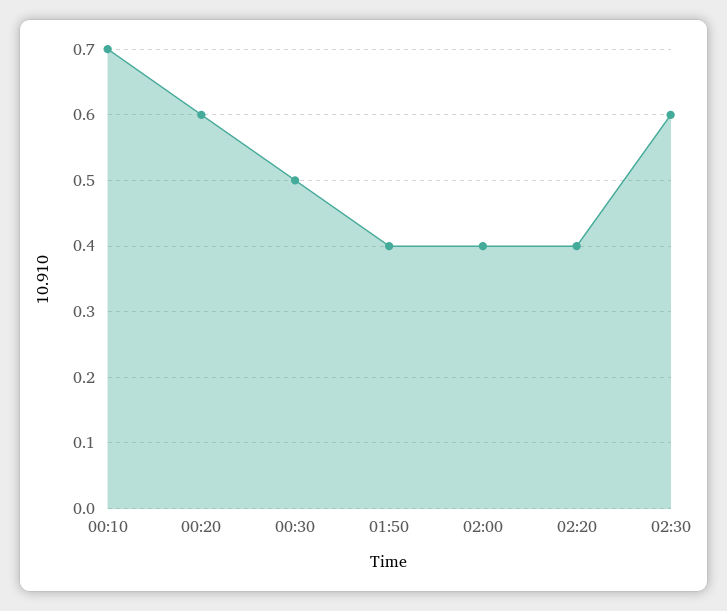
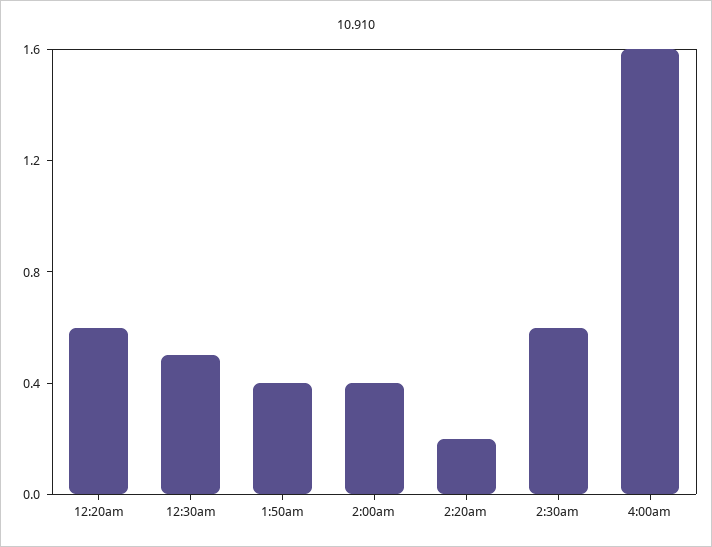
00:10: 0.7 -> none
02:20: 0.4 -> 0.2
4:00am: none -> 1.6

